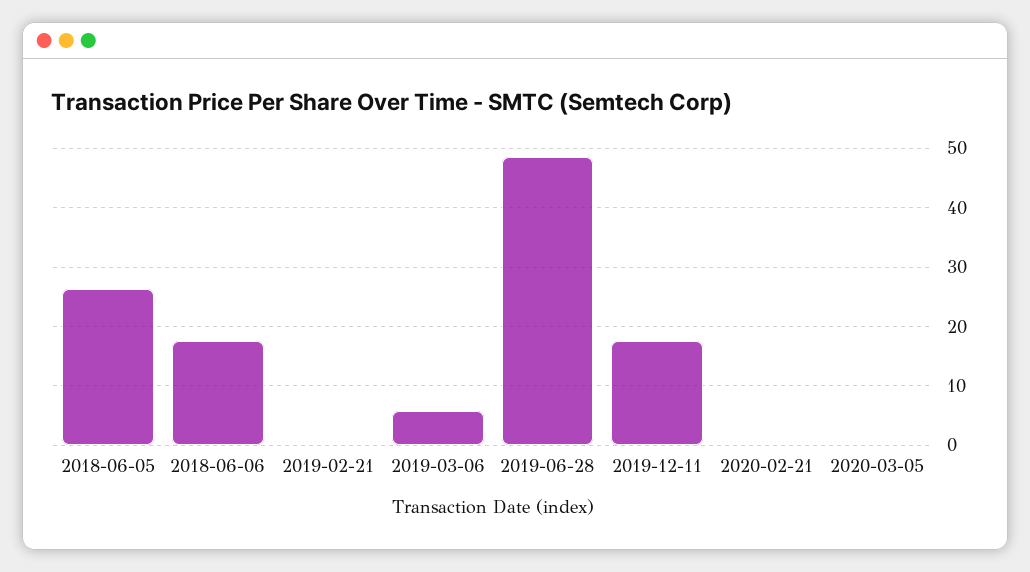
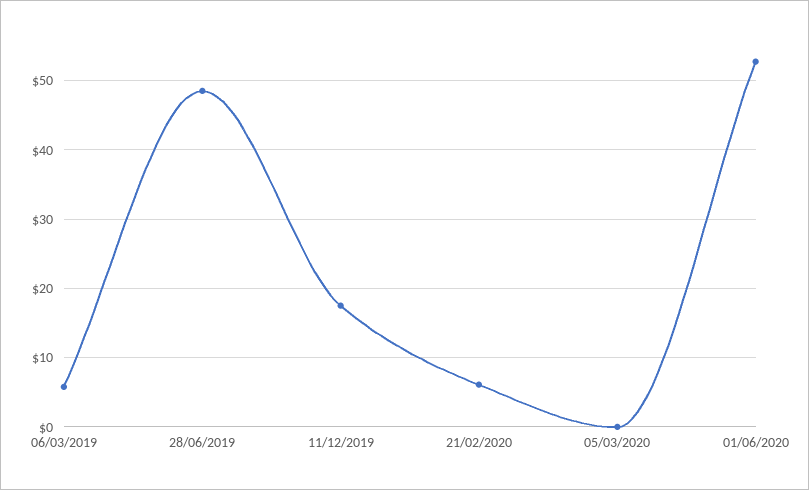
2018-06-05: 26 -> none
2018-06-06: 18 -> none
2019-02-21: 0 -> none
2020-02-21: 0 -> 6
01/06/2020: none -> 53

